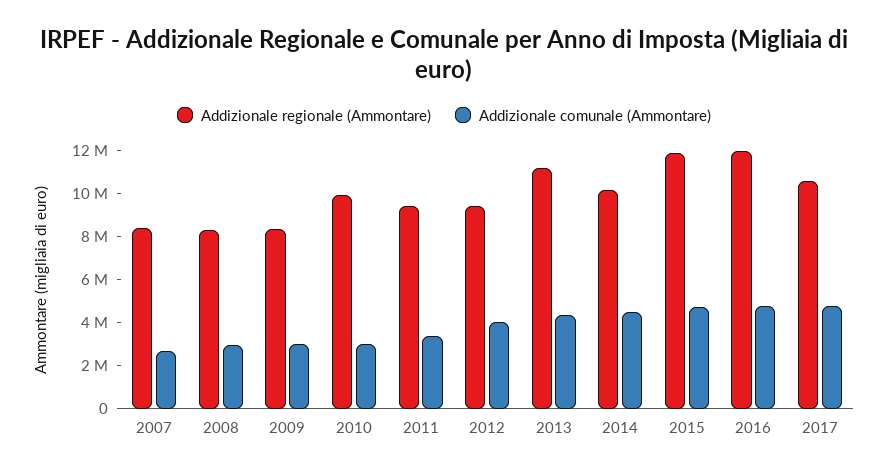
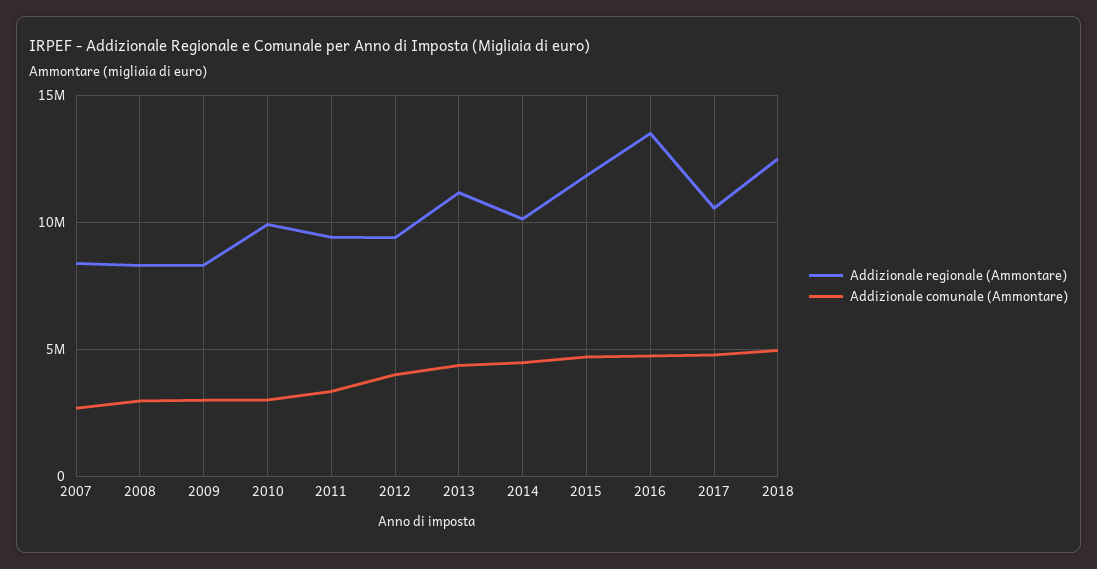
Addizionale regionale (Ammontare), 2016: 12000000 -> 13500000
Addizionale regionale (Ammontare), 2018: none -> 12500000
Addizionale comunale (Ammontare), 2018: none -> 5000000

